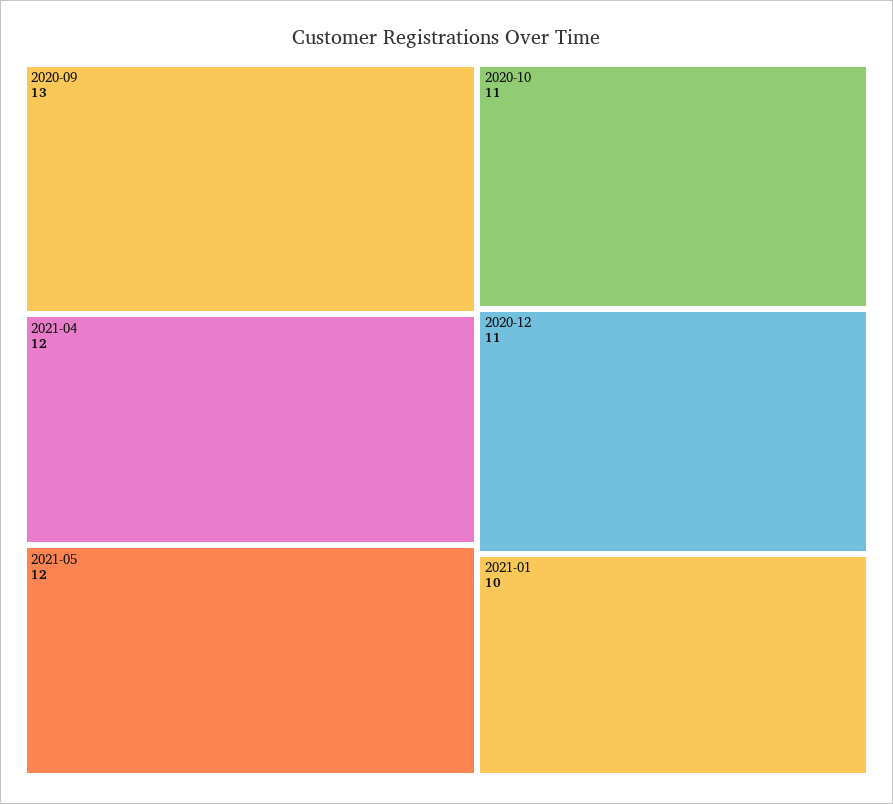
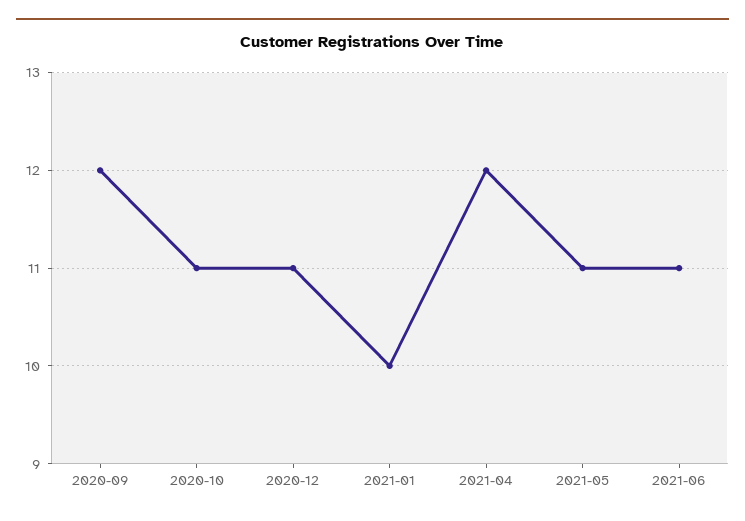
2020-09: 13 -> 12
2021-05: 12 -> 11
2021-06: none -> 11

